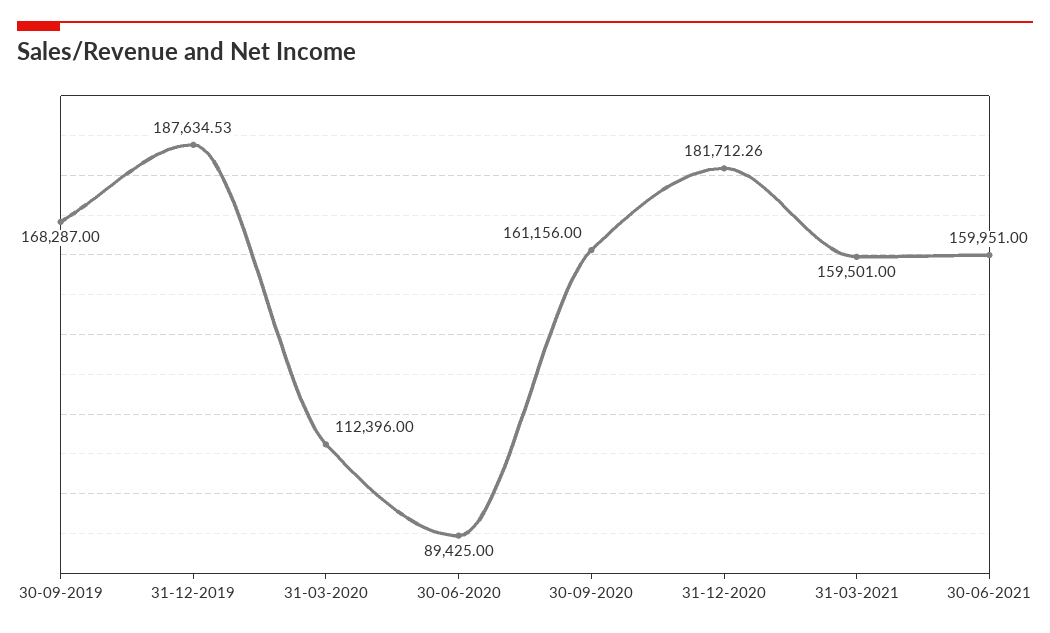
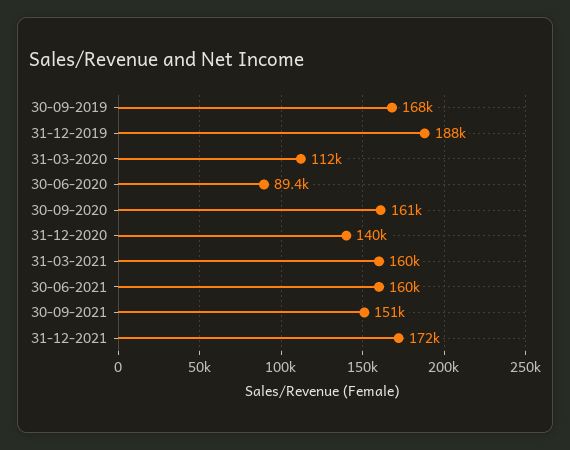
31-12-2020: 181712.26 -> 140000
30-09-2021: none -> 151000
31-12-2021: none -> 172000

